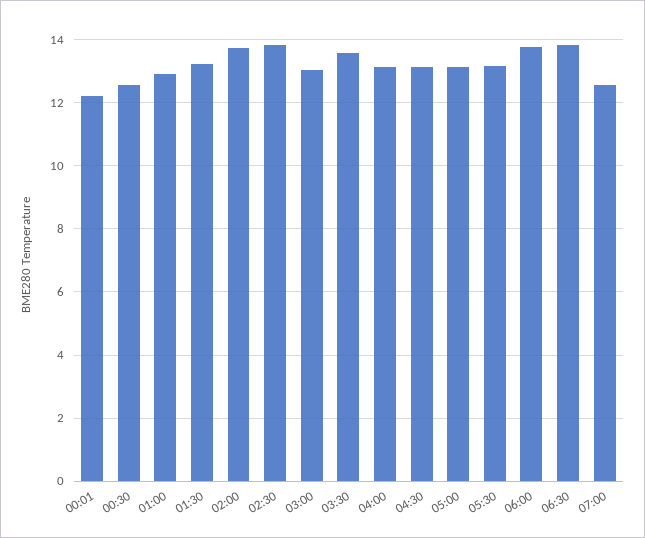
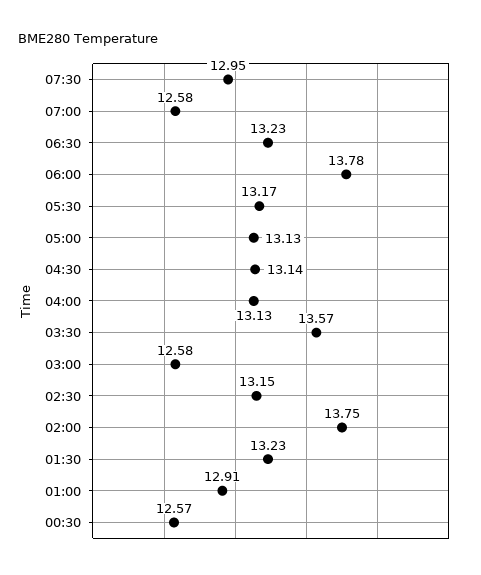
00:01: 12.2 -> none
02:30: 13.8 -> 13.15
03:00: 13 -> 12.58
06:30: 13.8 -> 13.23
07:30: none -> 12.95

